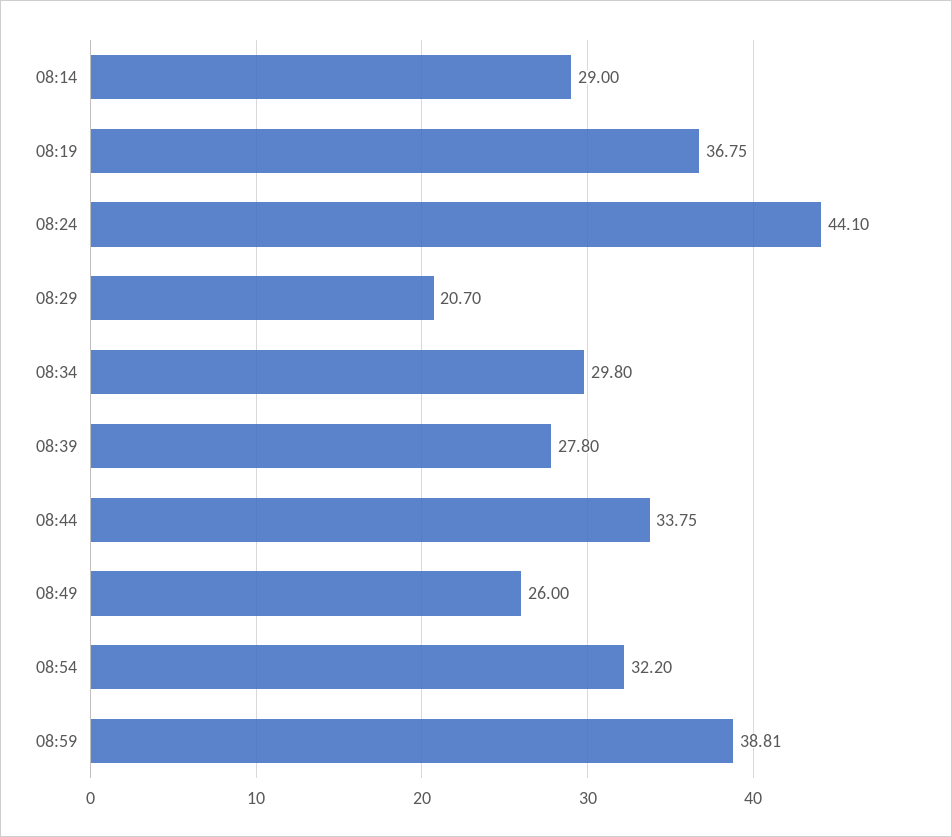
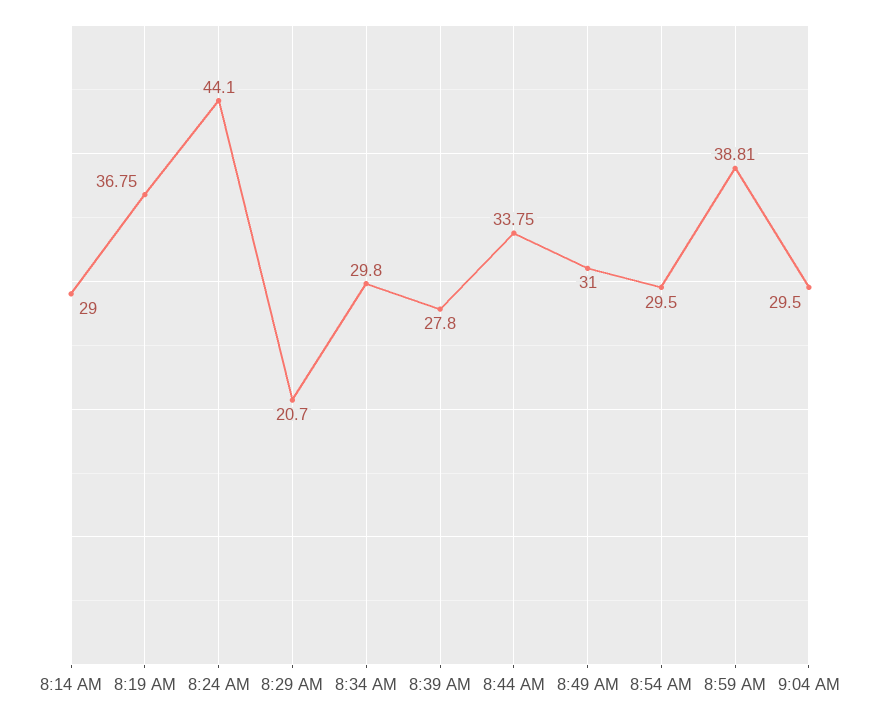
08:49: 26 -> 31
08:54: 32.2 -> 29.5
9:04 AM: none -> 29.5

